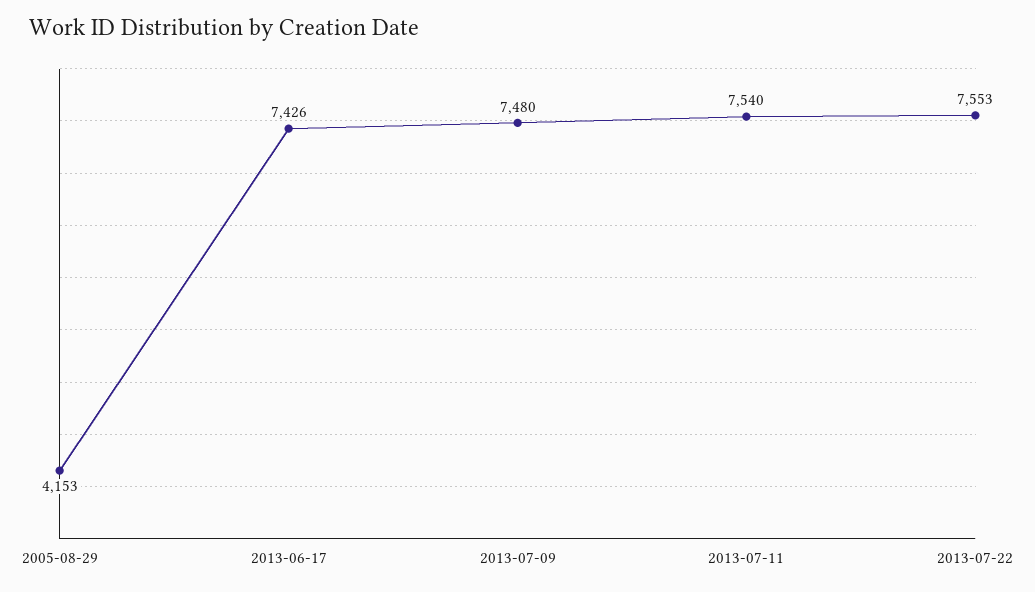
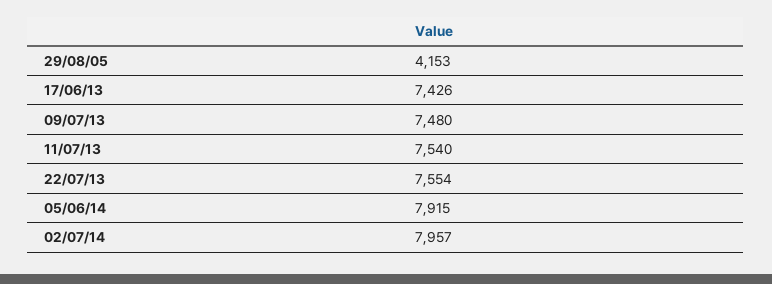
2013-07-22: 7553 -> 7554
05/06/14: none -> 7915
02/07/14: none -> 7957

